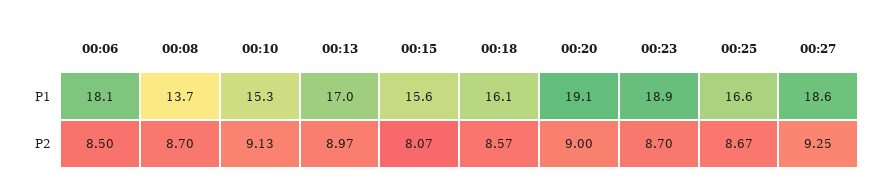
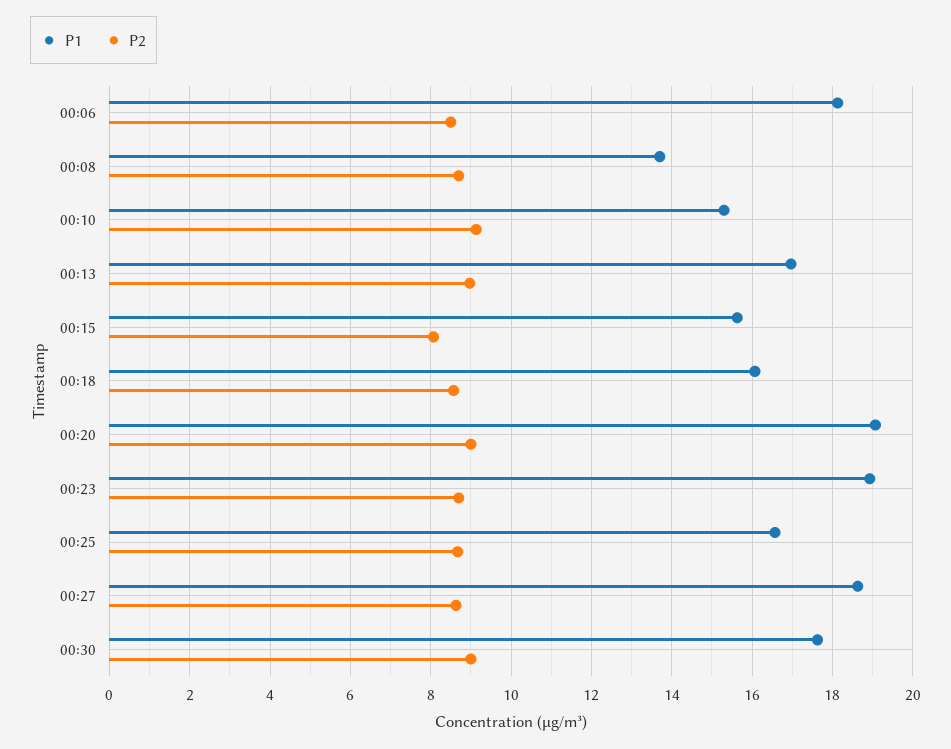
P2, 00:27: 9.25 -> 8.6
P1, 00:30: none -> 17.6
P2, 00:30: none -> 9

